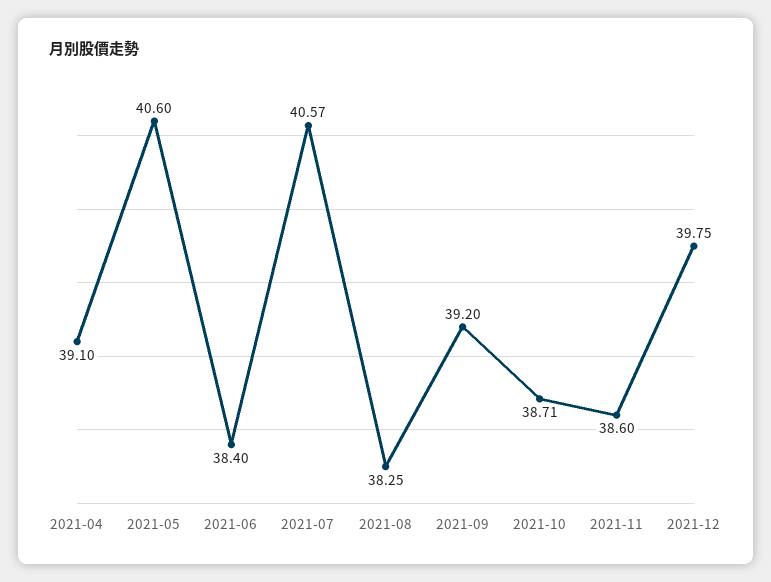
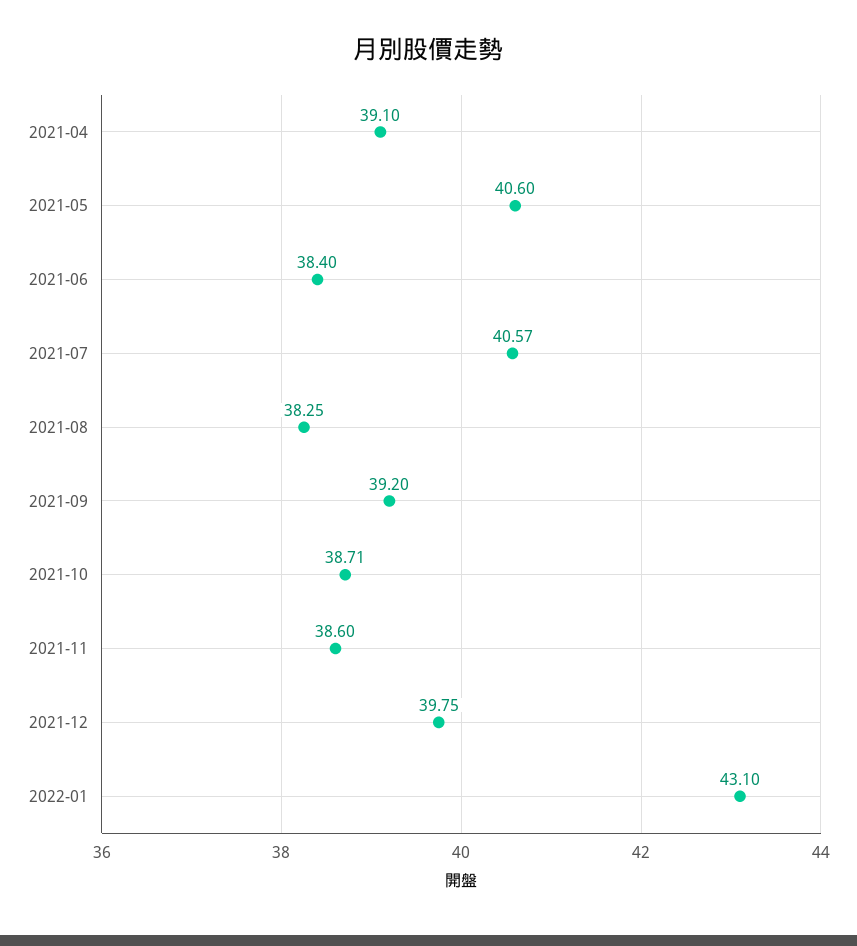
2022-01: none -> 43.1

